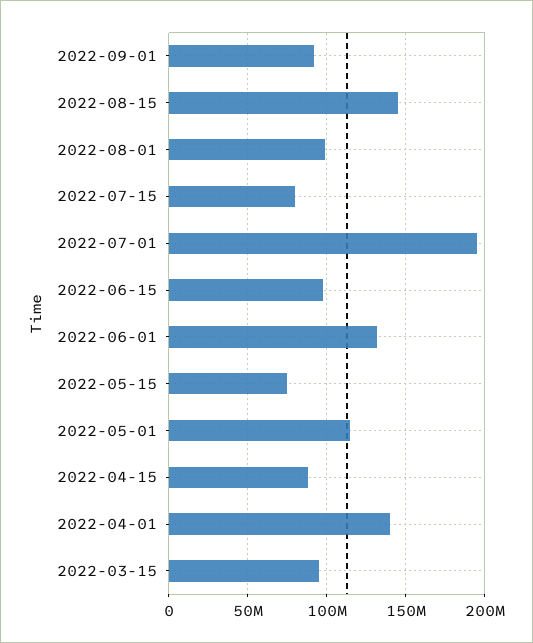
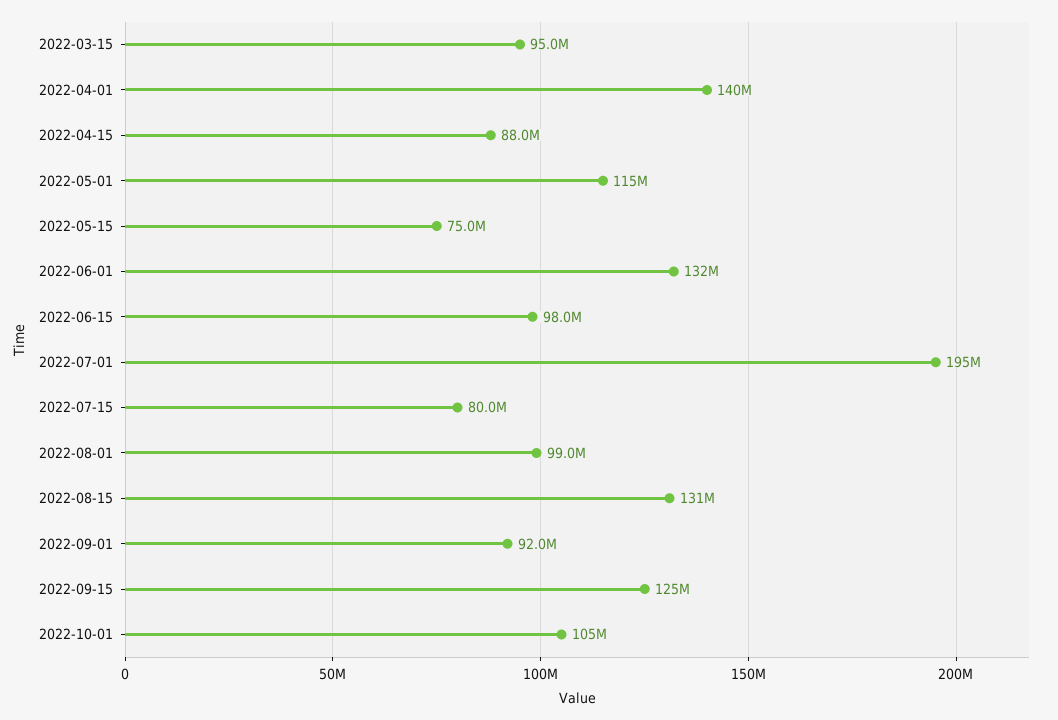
2022-08-15: 145000000 -> 131000000
2022-09-15: none -> 125000000
2022-10-01: none -> 105000000

